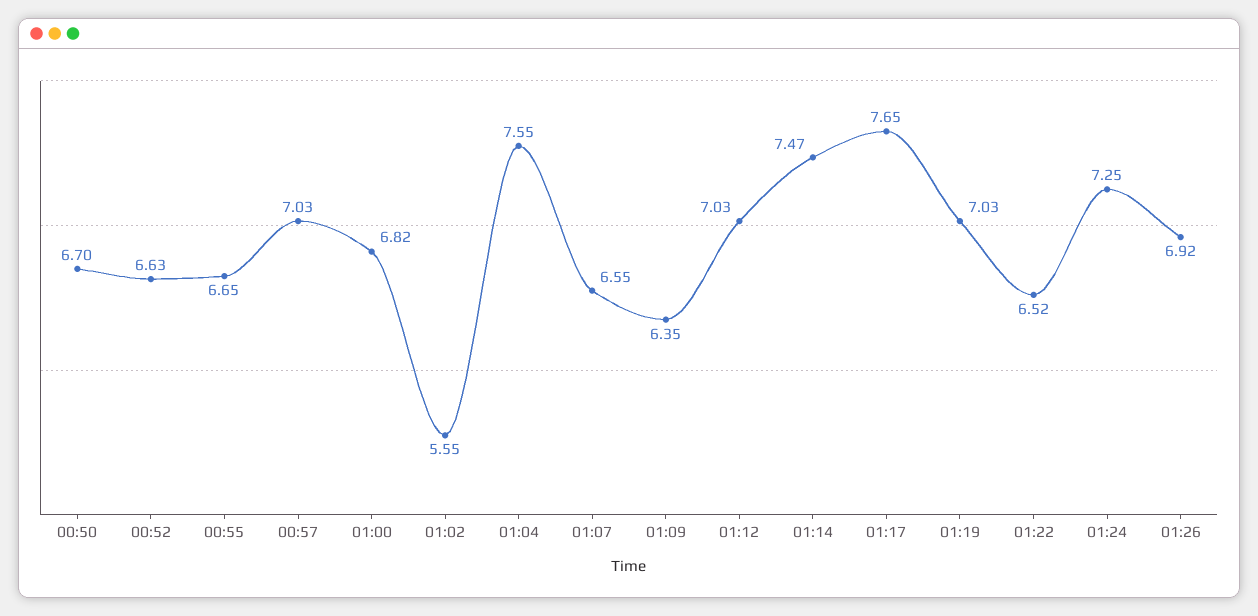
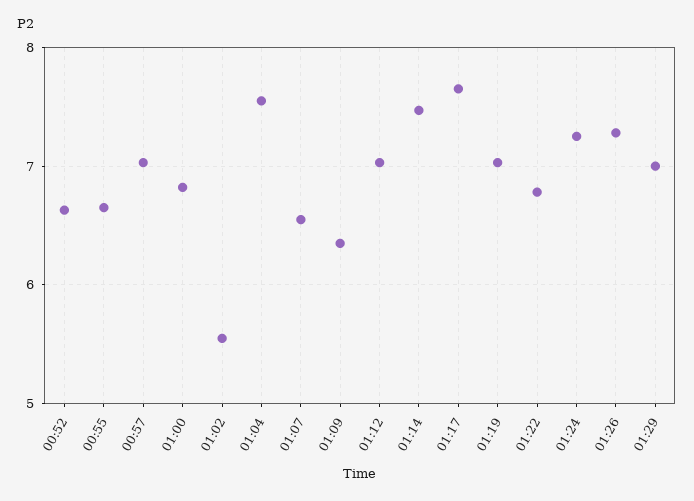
00:50: 6.7 -> none
01:22: 6.52 -> 6.8
01:26: 6.92 -> 7.3
01:29: none -> 7

